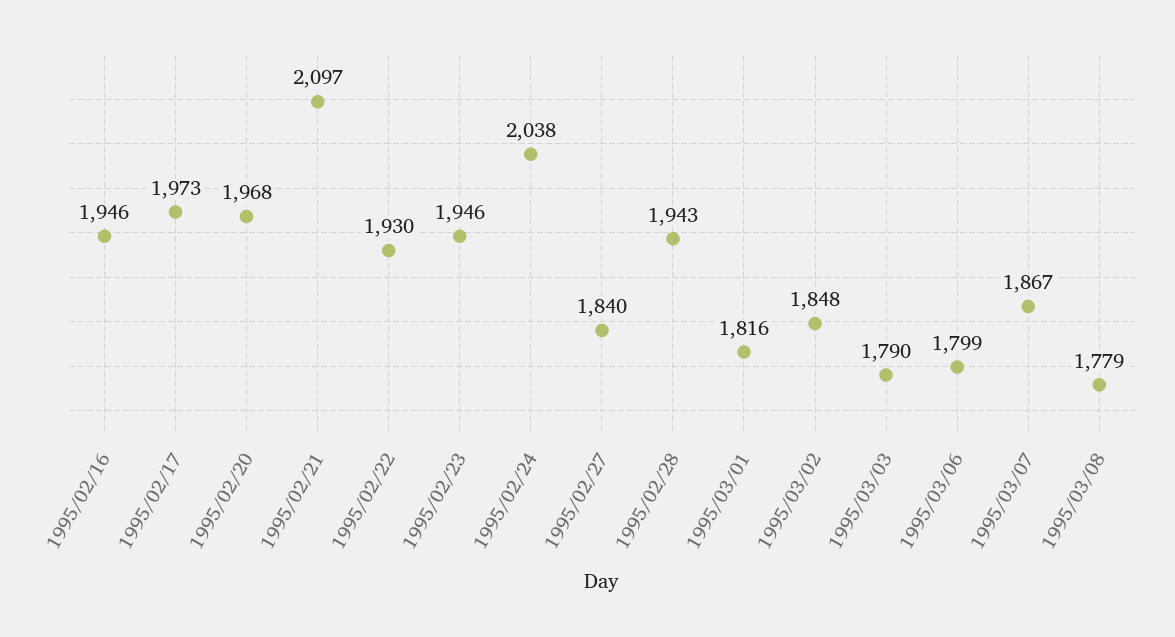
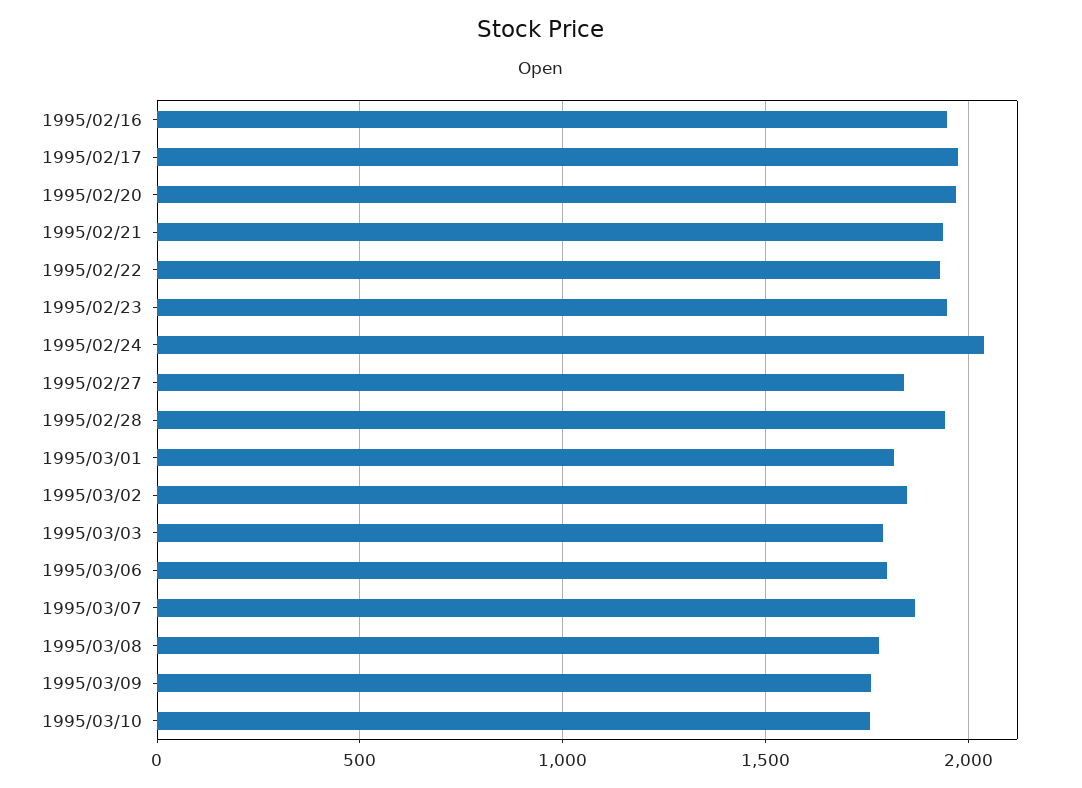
1995/02/21: 2097 -> 1950
1995/03/09: none -> 1750
1995/03/10: none -> 1750

